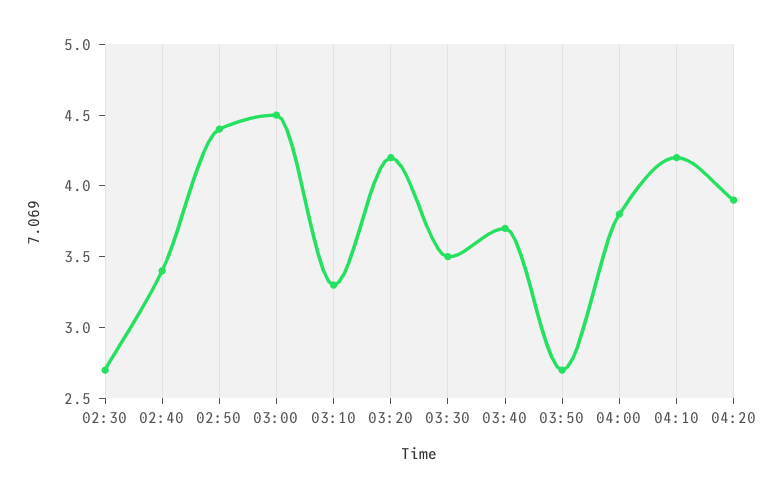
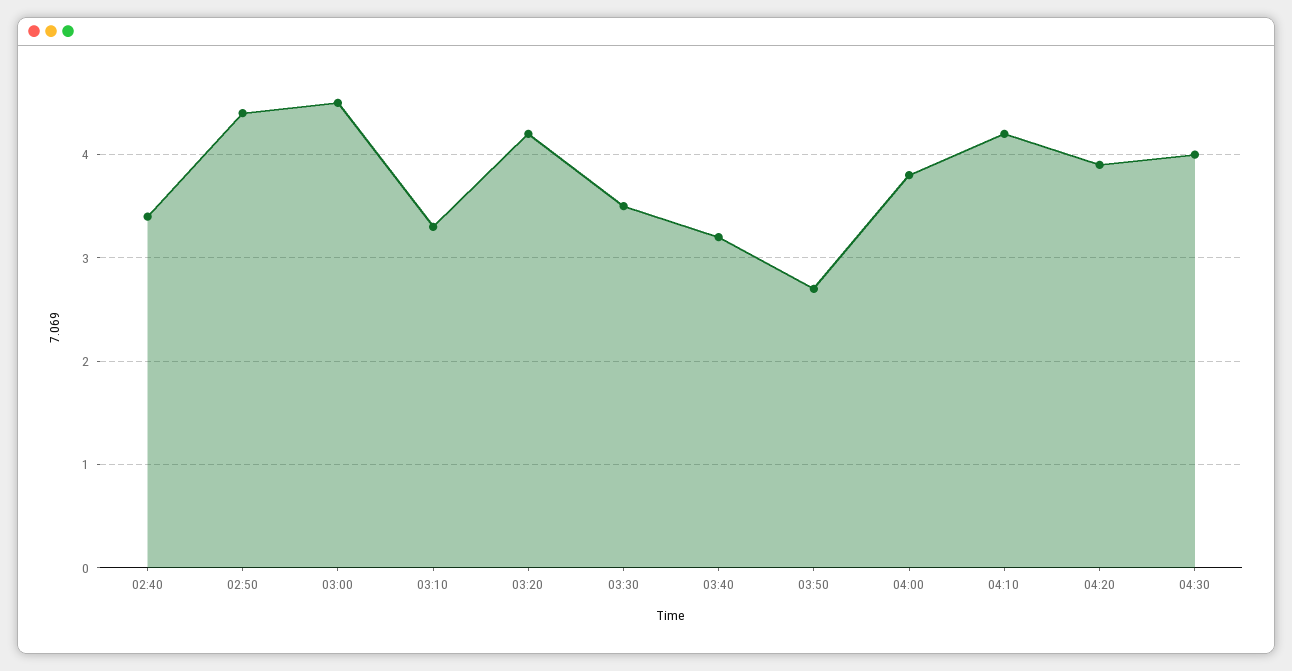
02:30: 2.7 -> none
03:40: 3.7 -> 3.2
04:30: none -> 4

